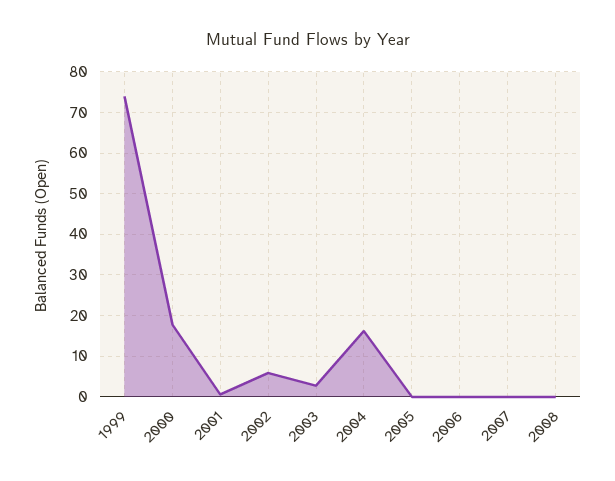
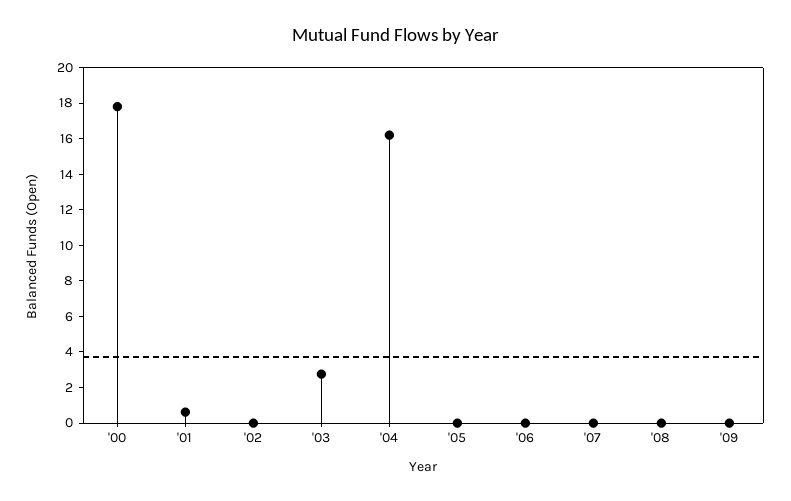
1999: 74 -> none
2002: 6 -> 0
'09: none -> 0

